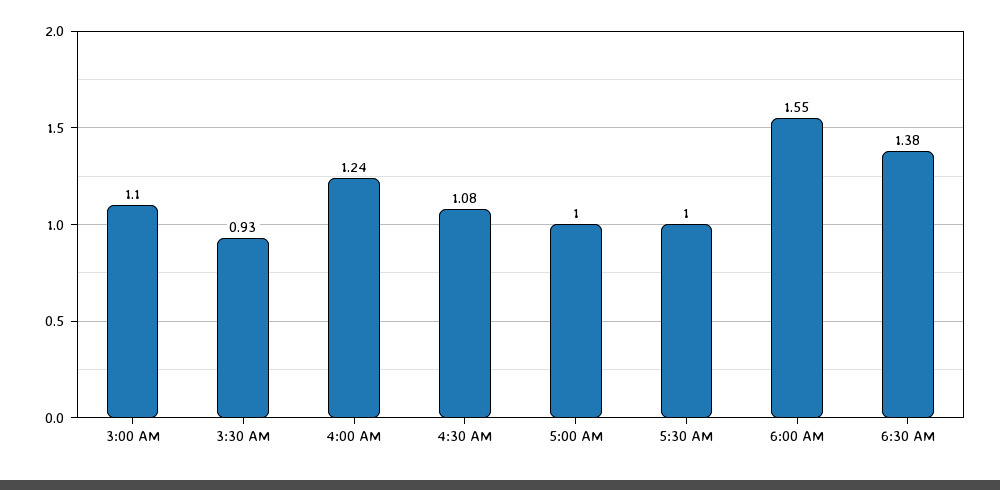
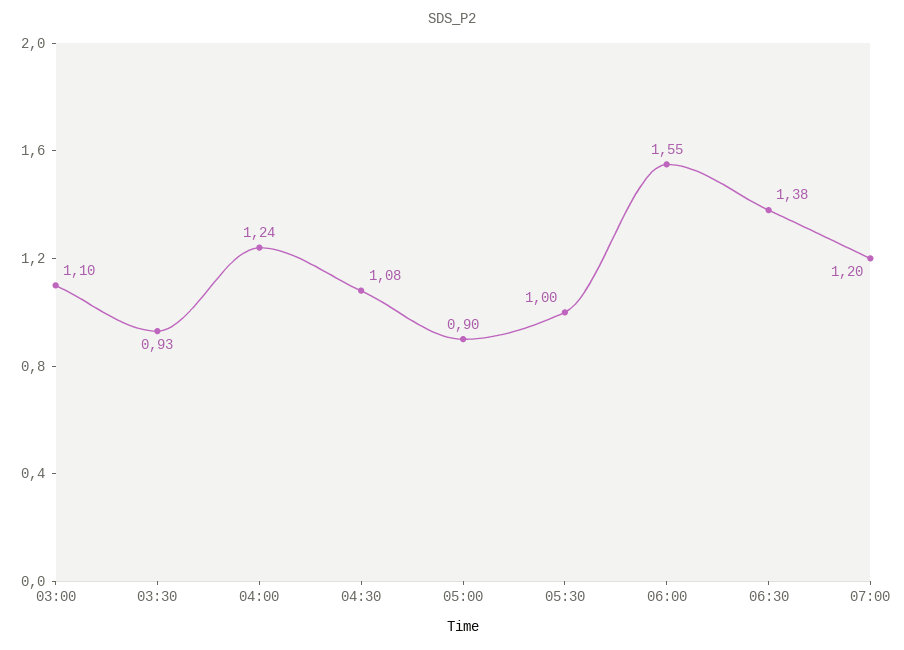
5:00 AM: 1 -> 0.9
07:00: none -> 1.2

